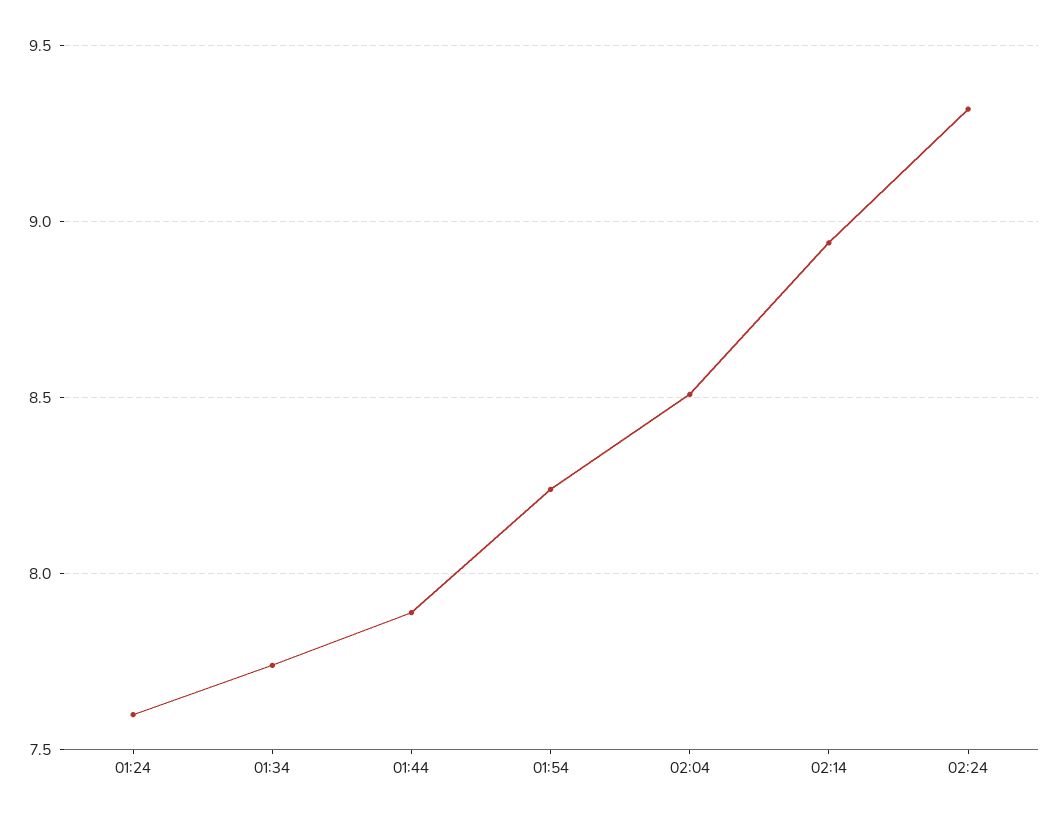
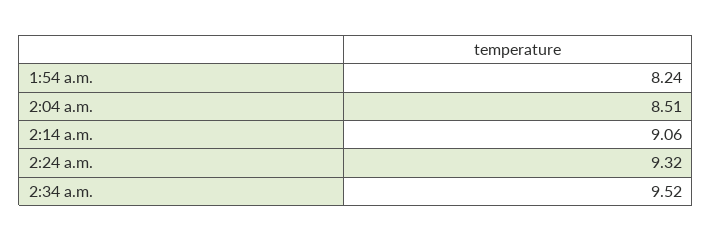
01:24: 7.6 -> none
01:34: 7.75 -> none
01:44: 7.9 -> none
02:14: 8.95 -> 9.06
2:34 a.m.: none -> 9.52

